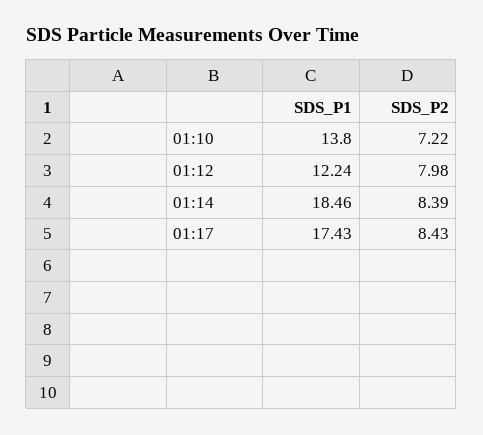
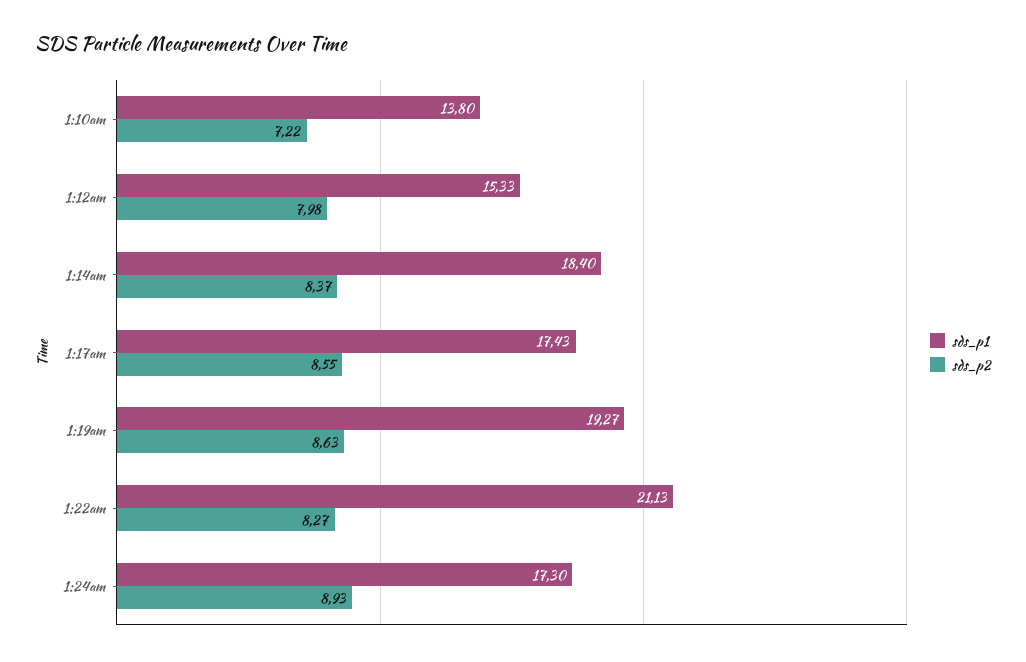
SDS_P1, 01:12: 12.24 -> 15.33
SDS_P1, 01:14: 18.46 -> 18.4
SDS_P2, 01:14: 8.39 -> 8.37
SDS_P2, 01:17: 8.43 -> 8.55
SDS_P1, 1:19am: none -> 19.27
SDS_P2, 1:19am: none -> 8.63
SDS_P1, 1:22am: none -> 21.13
SDS_P2, 1:22am: none -> 8.27
SDS_P1, 1:24am: none -> 17.3
SDS_P2, 1:24am: none -> 8.93

